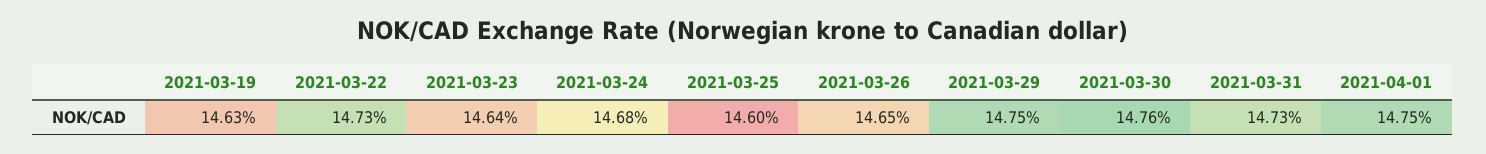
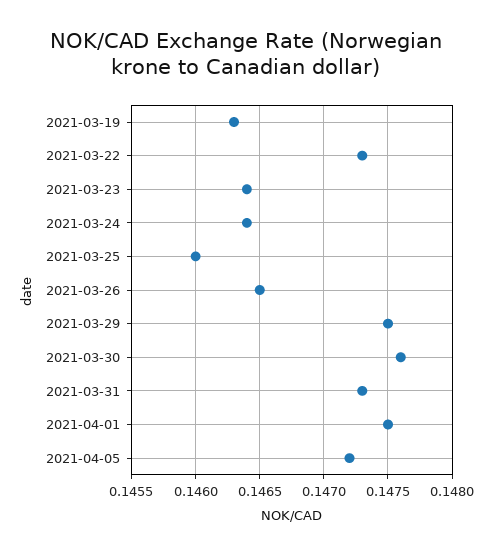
2021-03-24: 0.1468 -> 0.1464
2021-04-05: none -> 0.1472

